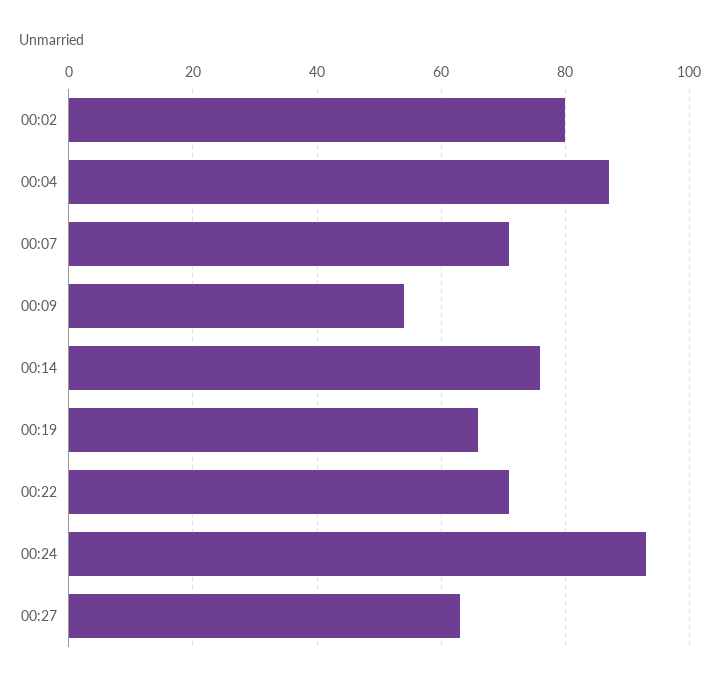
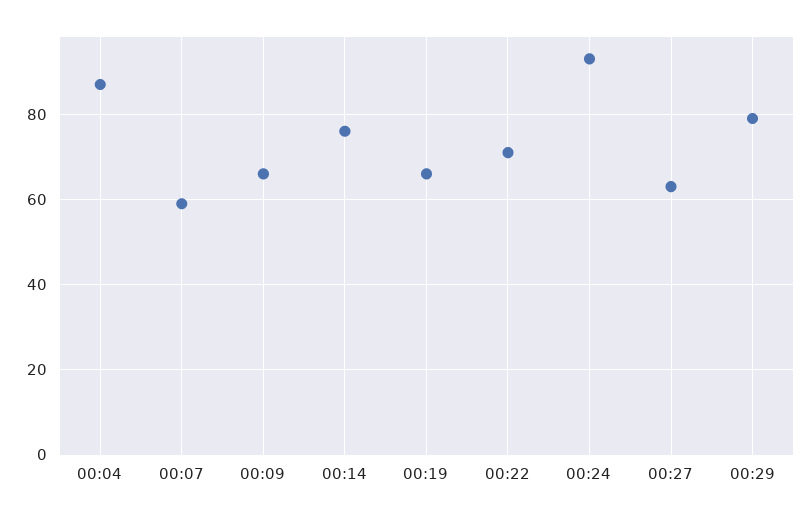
00:02: 80 -> none
00:07: 70 -> 60
00:09: 55 -> 65
00:29: none -> 80

